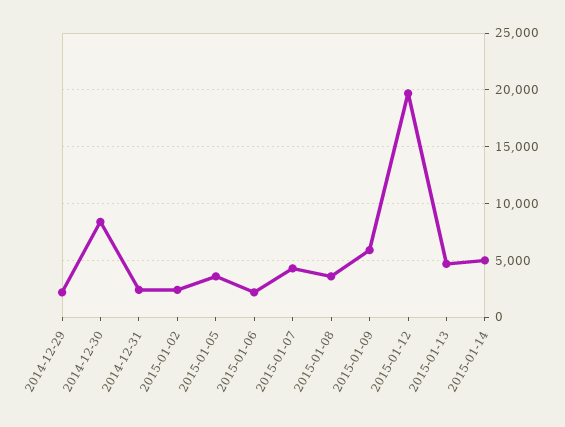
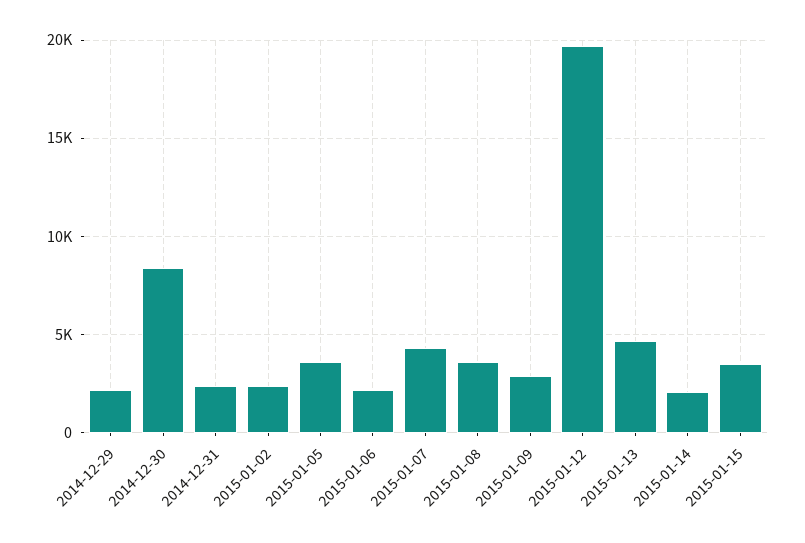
2015-01-09: 6000 -> 3000
2015-01-14: 5000 -> 2000
2015-01-15: none -> 3500

